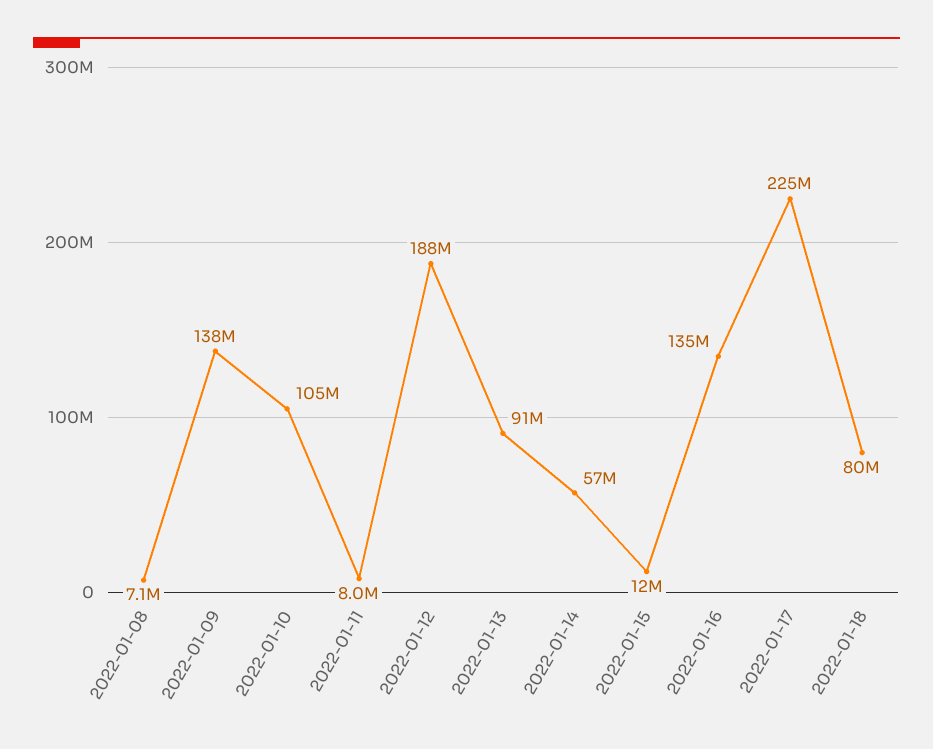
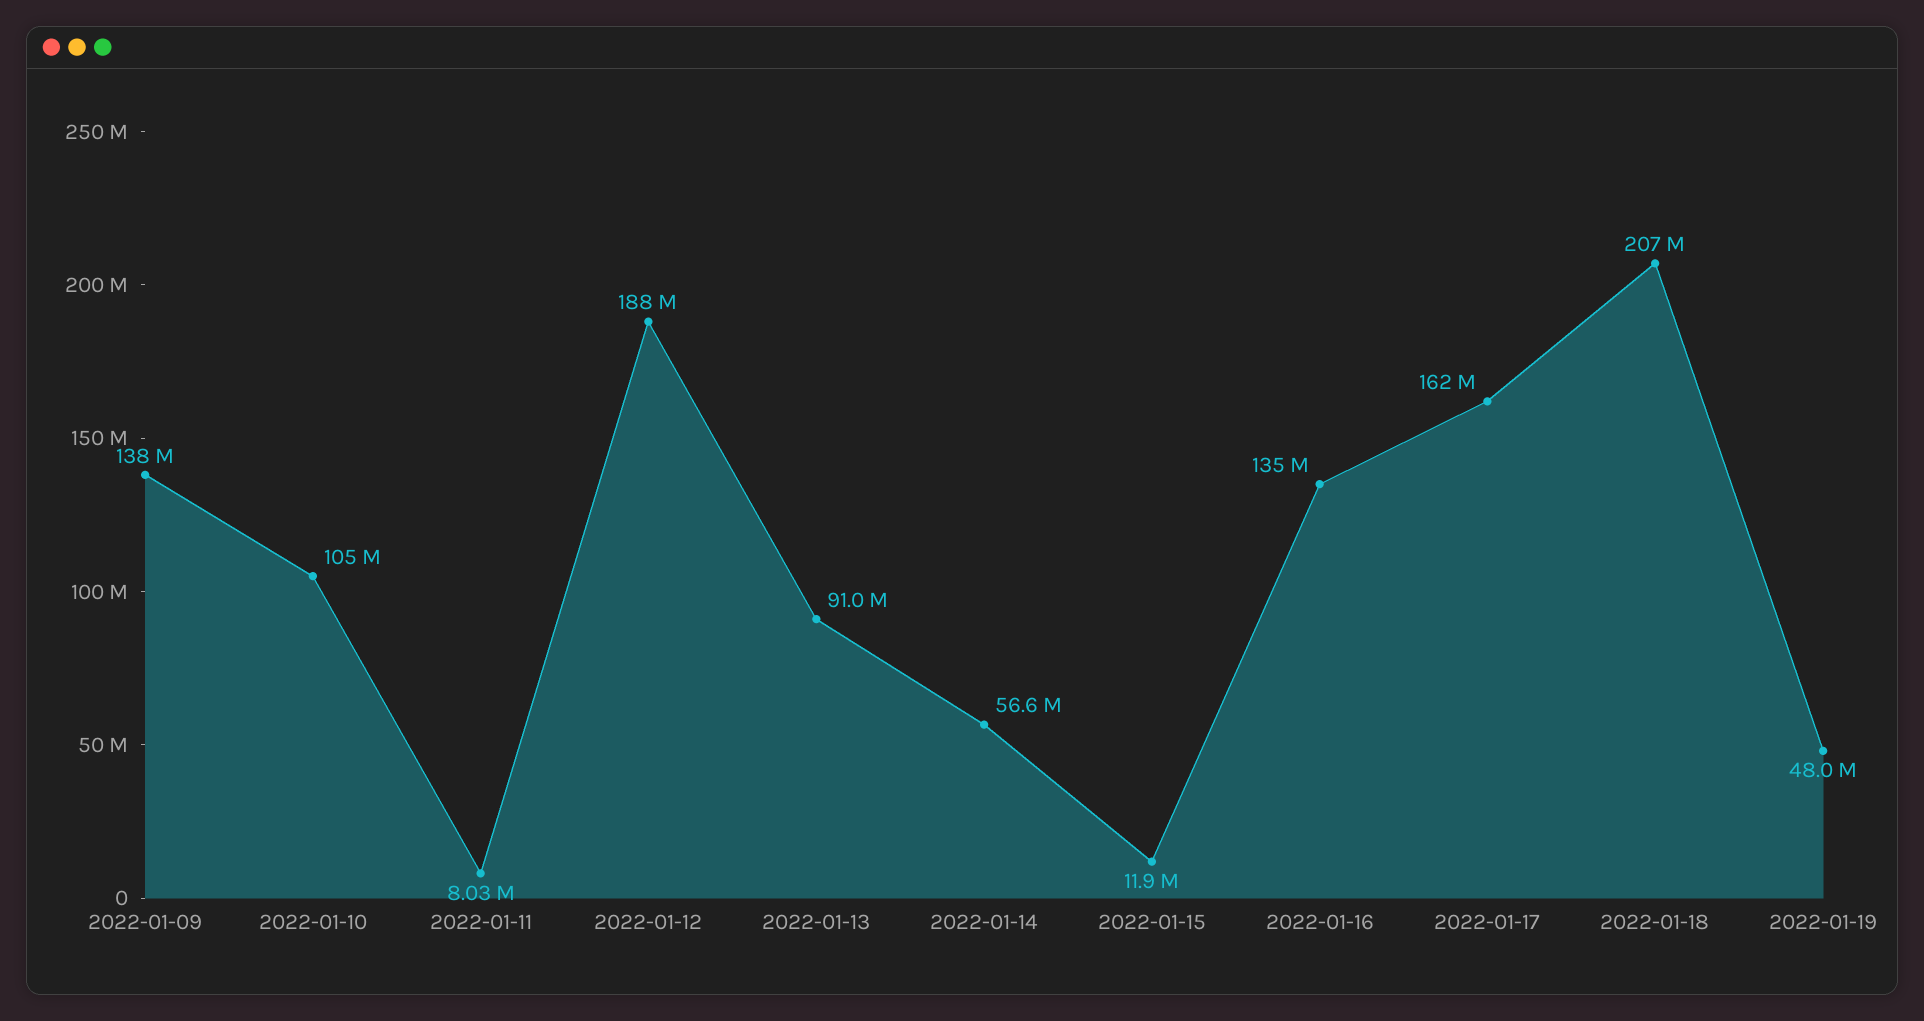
2022-01-08: 7100000 -> none
2022-01-17: 225000000 -> 162000000
2022-01-18: 80000000 -> 207000000
2022-01-19: none -> 48000000

